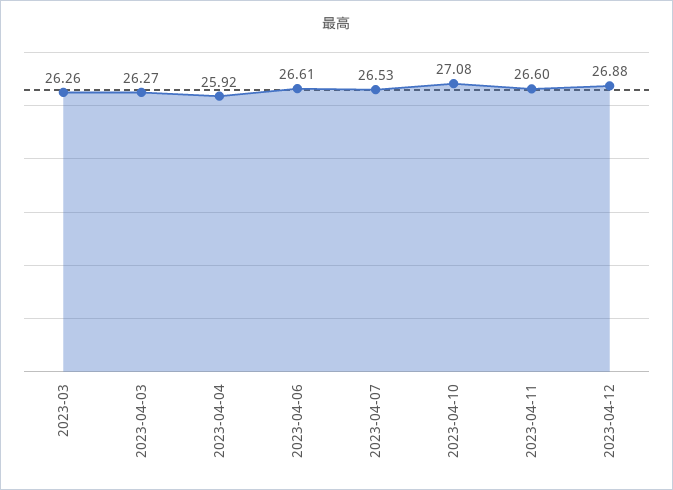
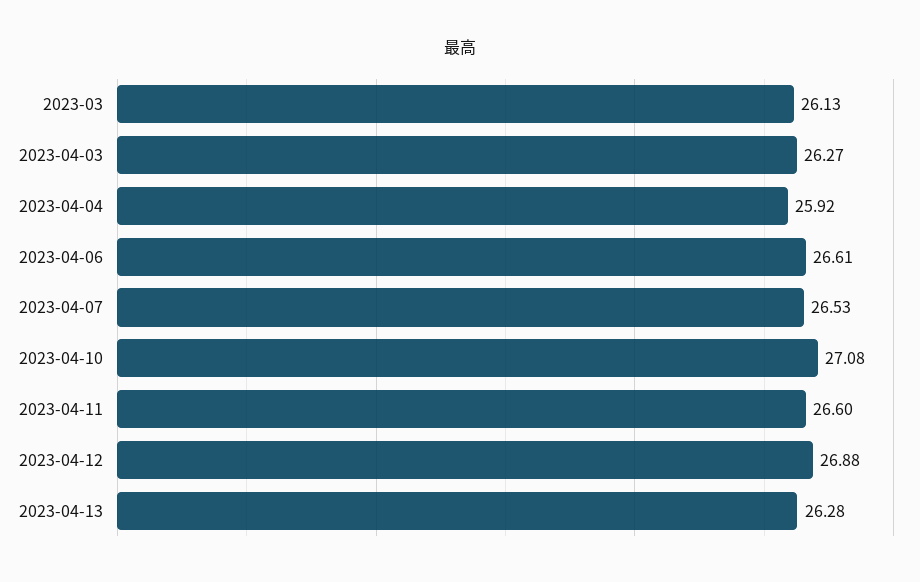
2023-03: 26.26 -> 26.13
2023-04-13: none -> 26.28

